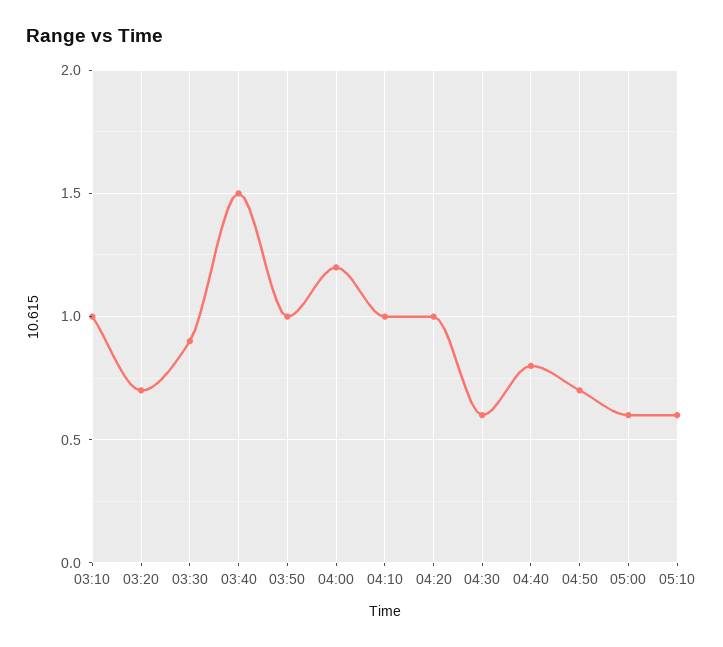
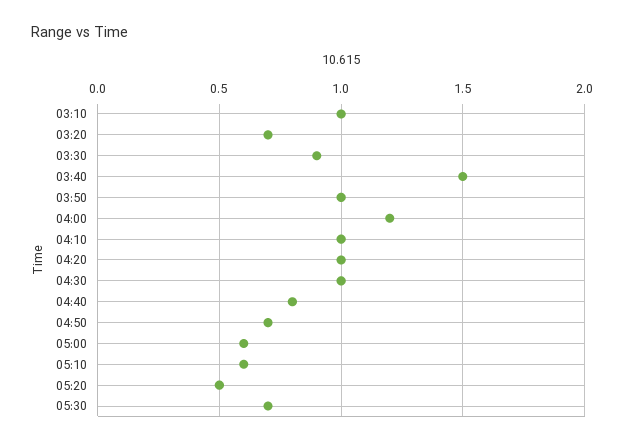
04:30: 0.6 -> 1
05:20: none -> 0.5
05:30: none -> 0.7

